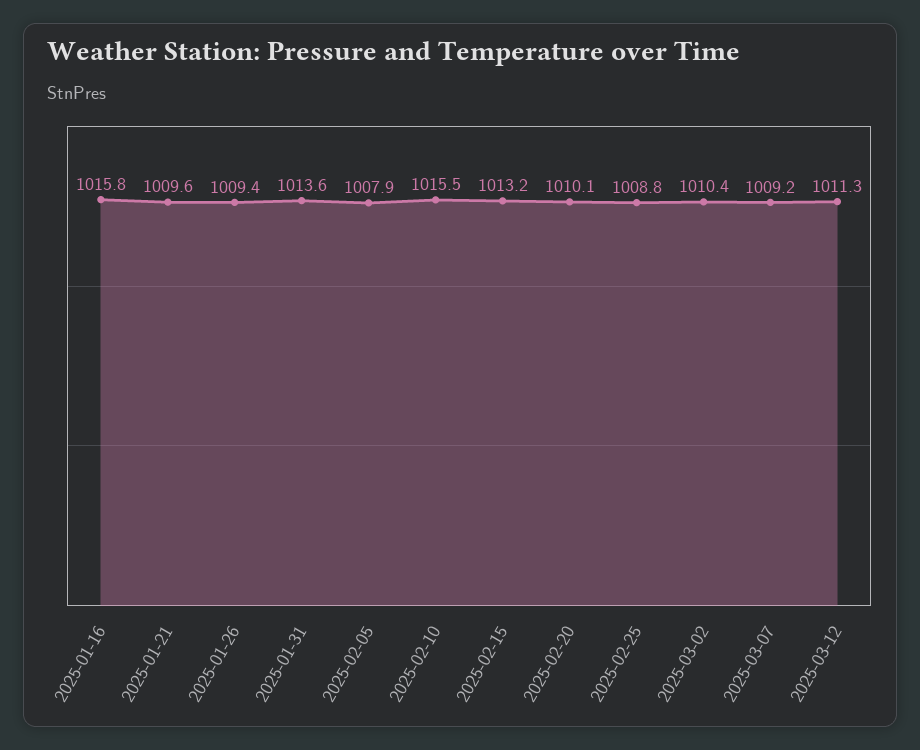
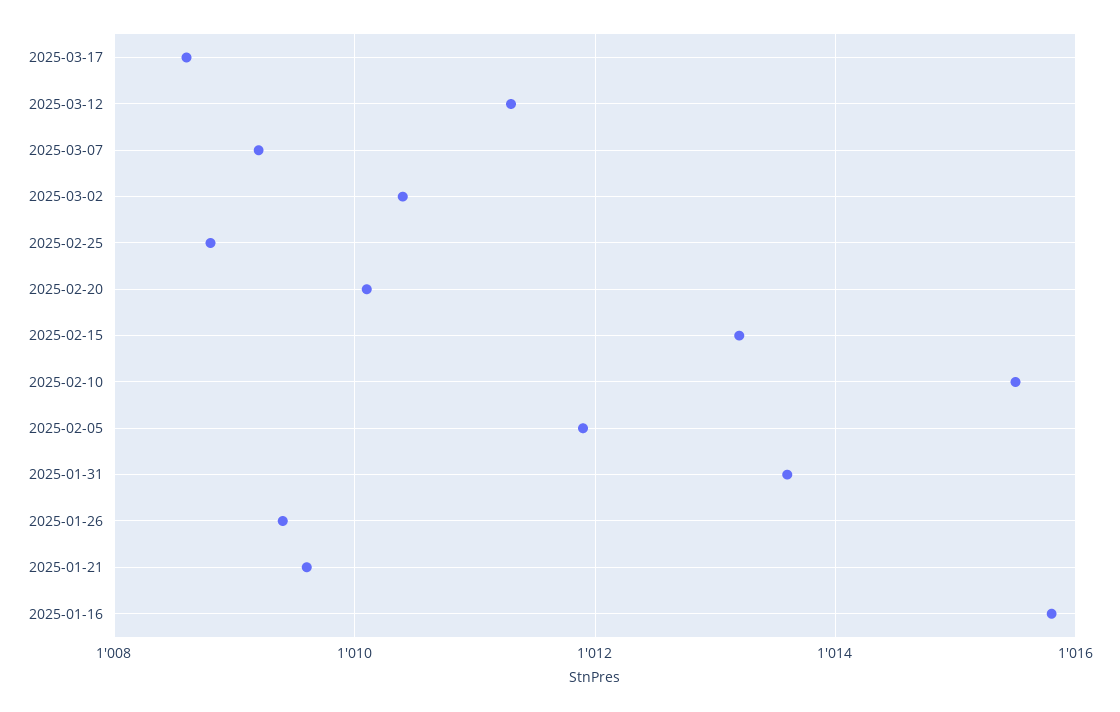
2025-02-05: 1007.9 -> 1012
2025-03-17: none -> 1008.5

